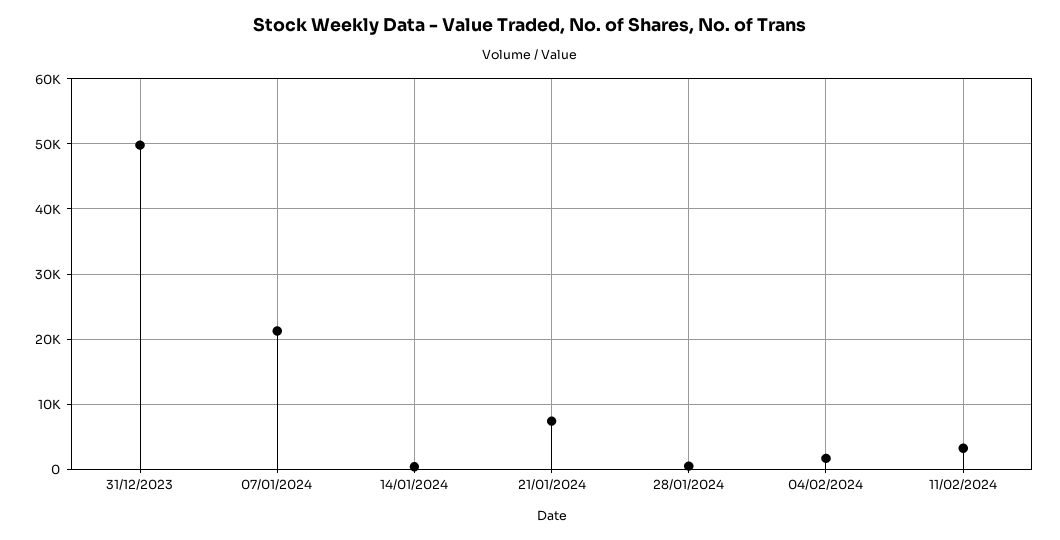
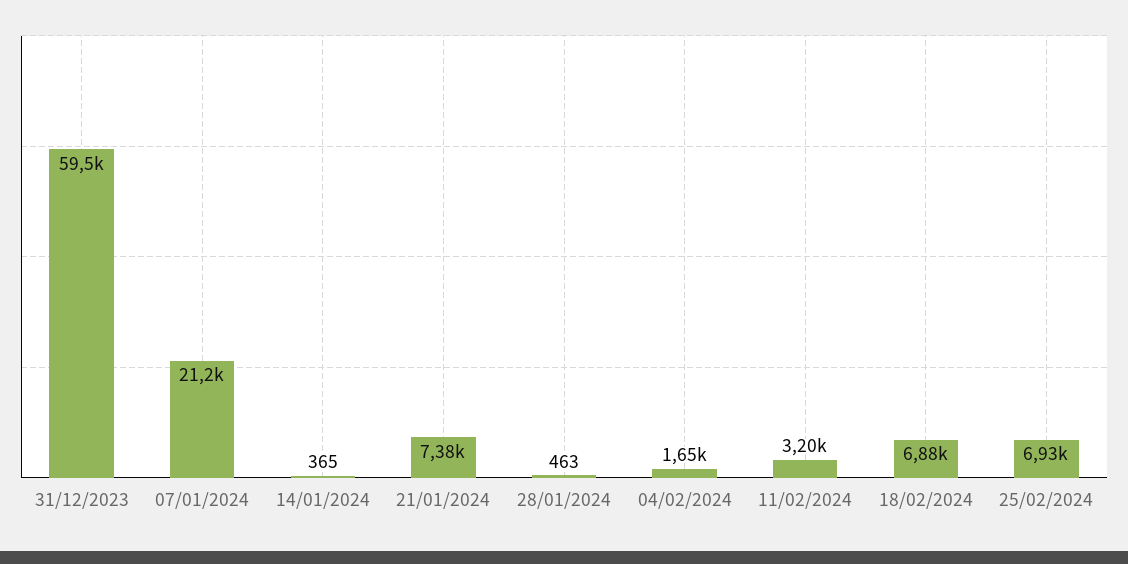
31/12/2023: 50000 -> 59500
18/02/2024: none -> 6880
25/02/2024: none -> 6930

